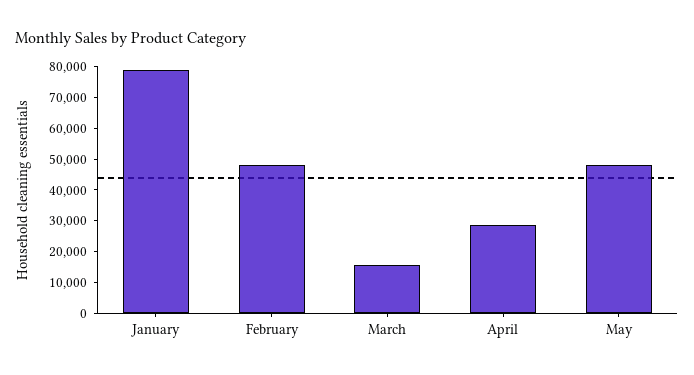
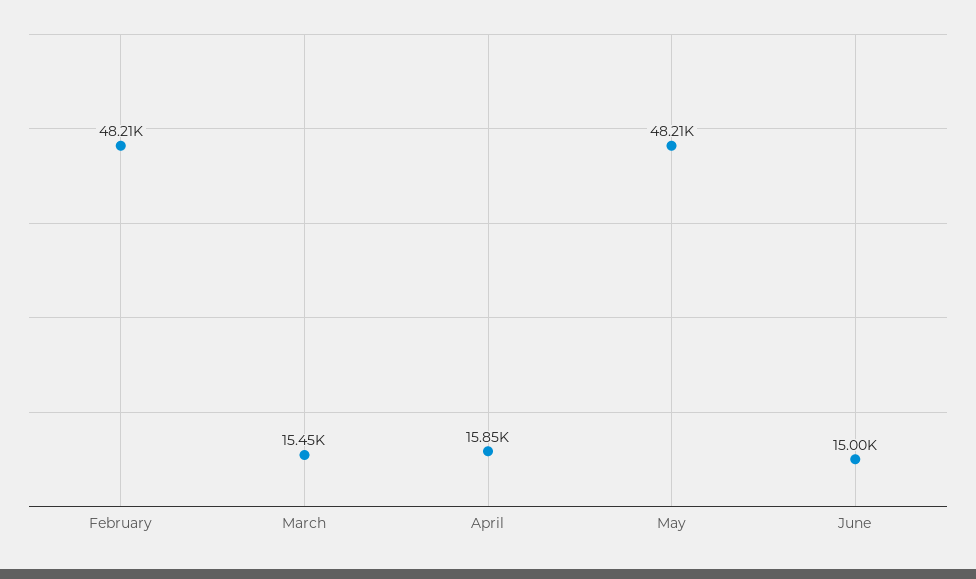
January: 80000 -> none
April: 30000 -> 15850
June: none -> 15000

